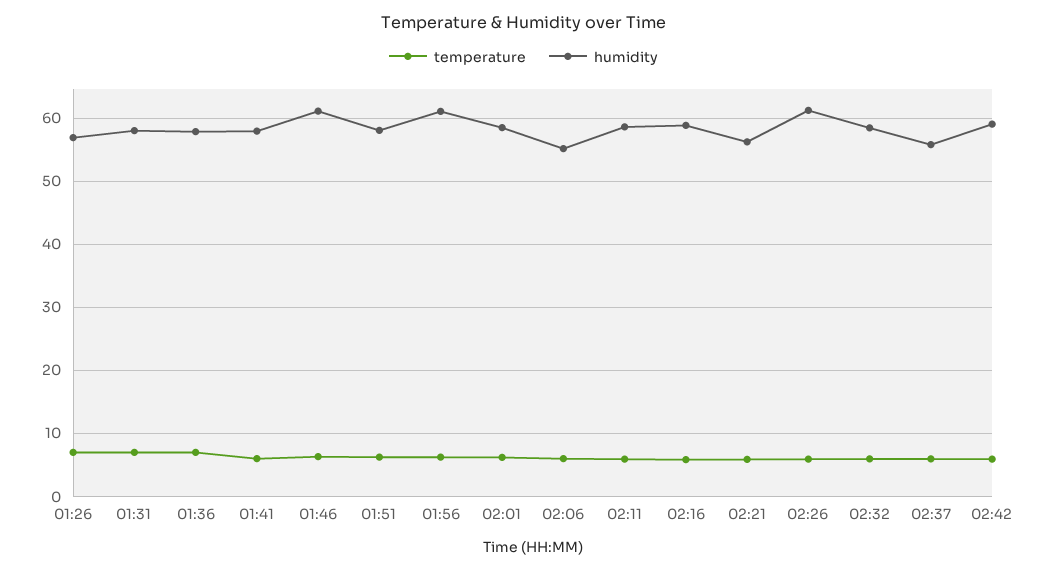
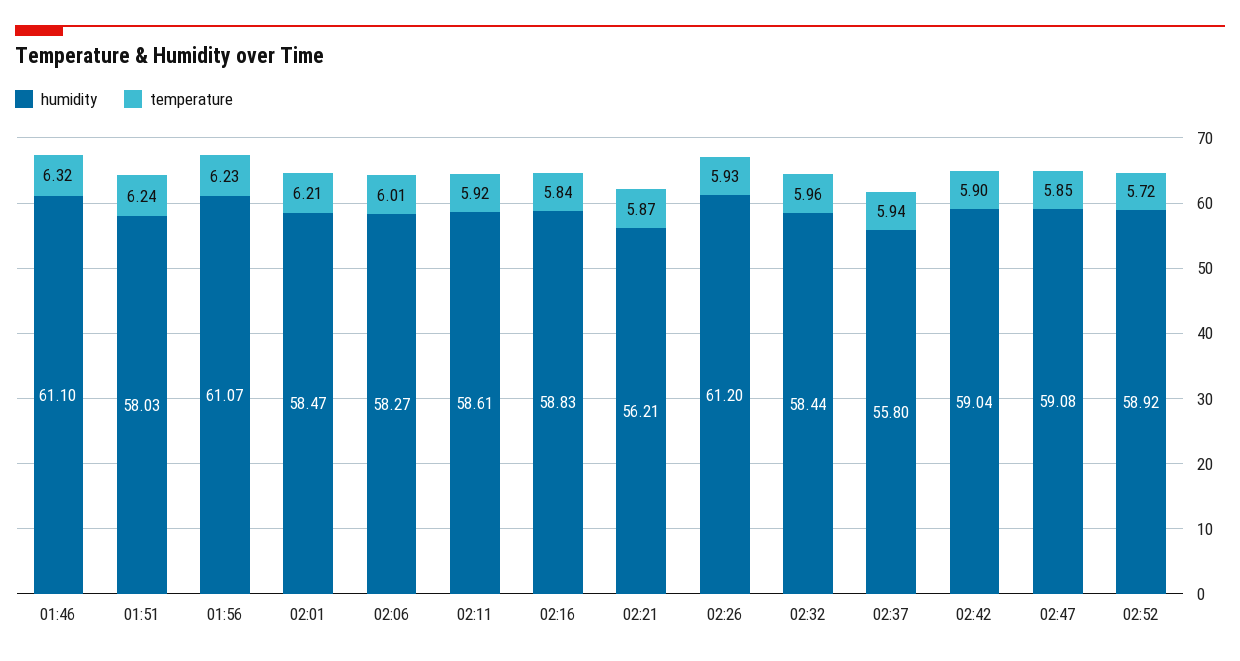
temperature, 01:26: 7 -> none
humidity, 01:26: 57 -> none
temperature, 01:31: 7 -> none
humidity, 01:31: 58 -> none
temperature, 01:36: 7 -> none
humidity, 01:36: 58 -> none
temperature, 01:41: 6 -> none
humidity, 01:41: 58 -> none
humidity, 02:06: 55 -> 58.27
humidity, 02:47: none -> 59.08
temperature, 02:47: none -> 5.85
humidity, 02:52: none -> 58.92
temperature, 02:52: none -> 5.72

